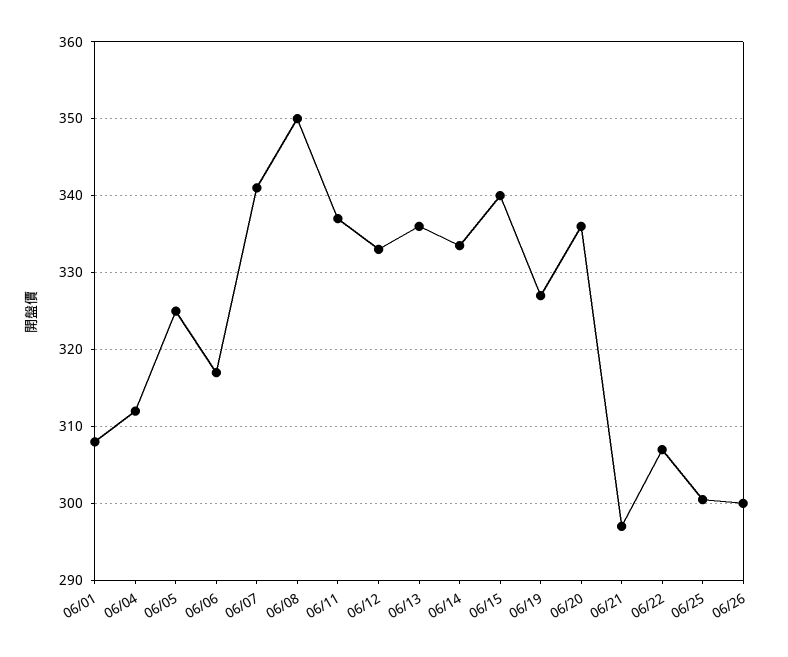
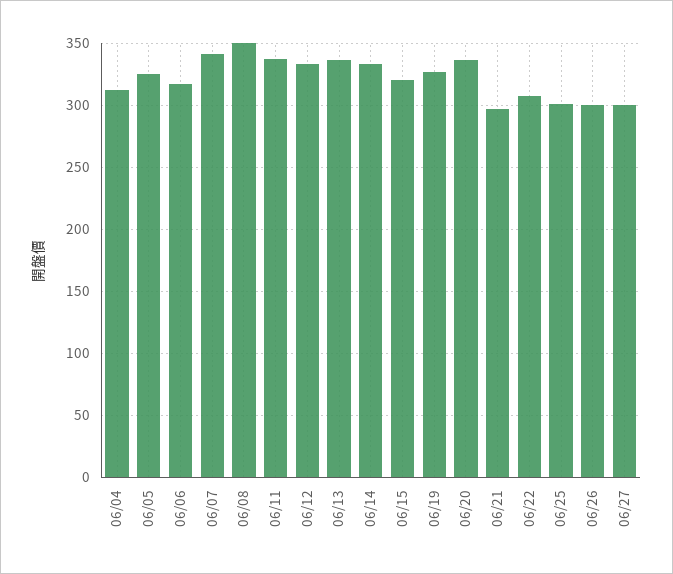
06/01: 308 -> none
06/15: 340 -> 320
06/27: none -> 300

